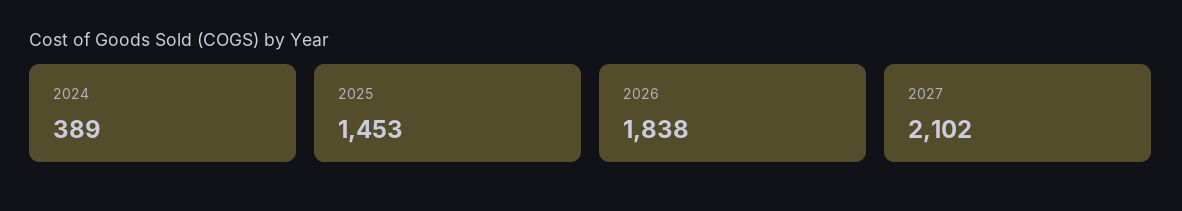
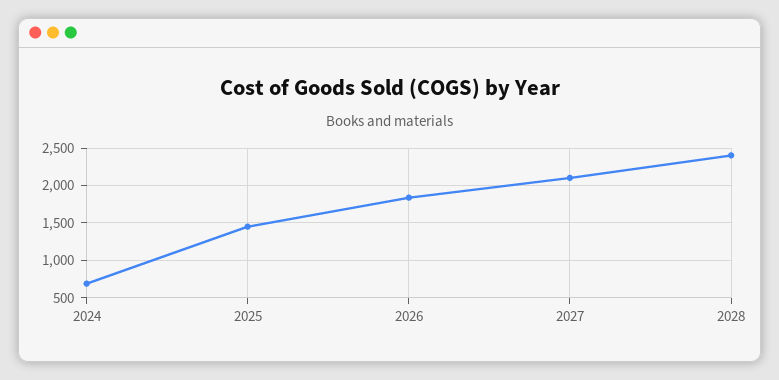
2024: 389 -> 700
2028: none -> 2400

